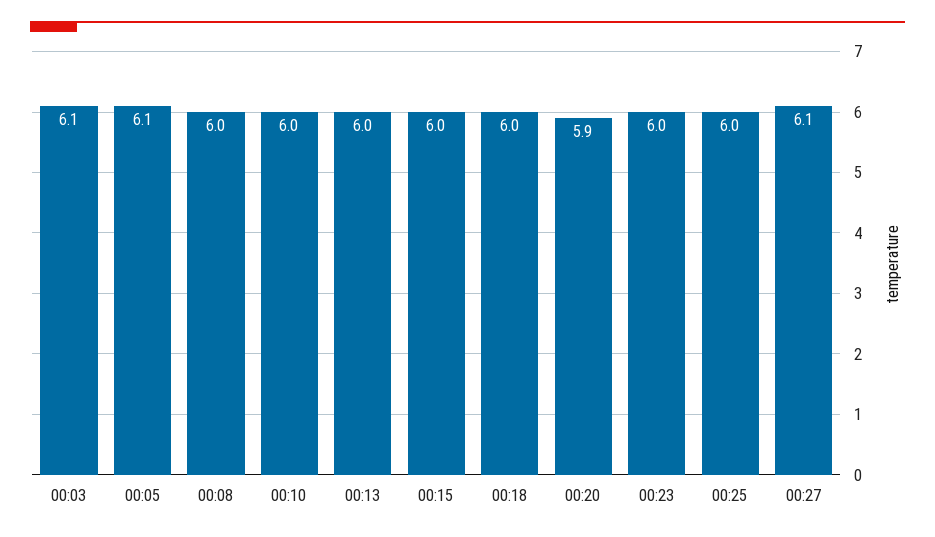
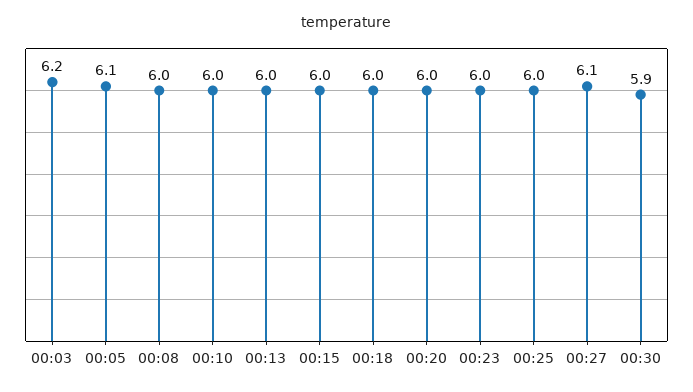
00:03: 6.1 -> 6.2
00:20: 5.9 -> 6
00:30: none -> 5.9

